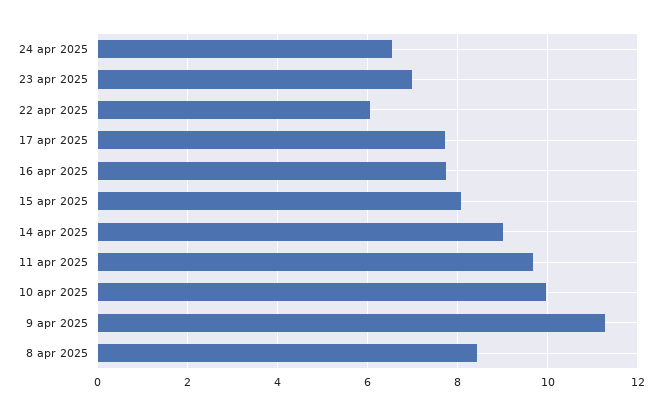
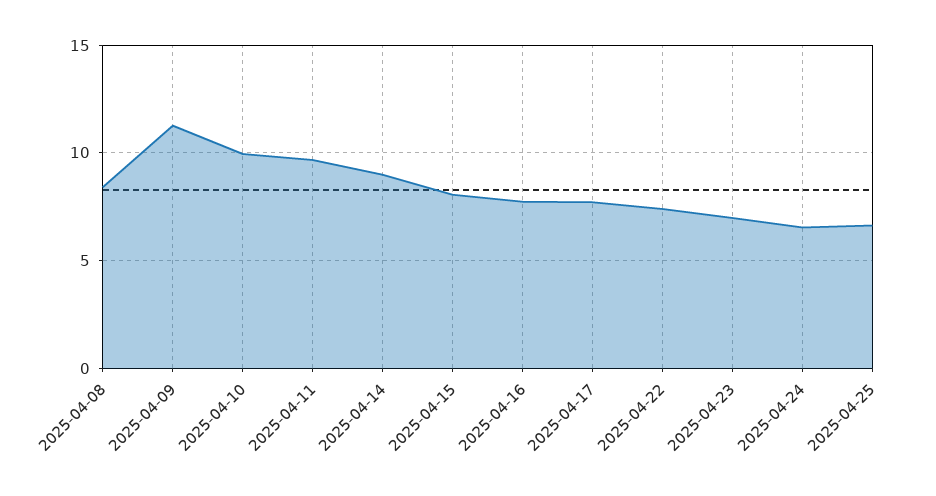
22 apr 2025: 6 -> 7.5
2025-04-25: none -> 6.5

